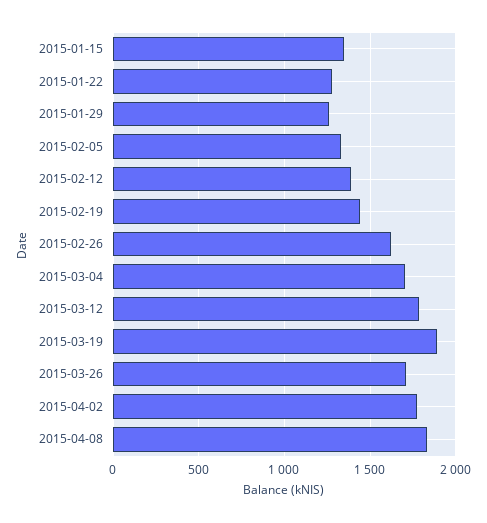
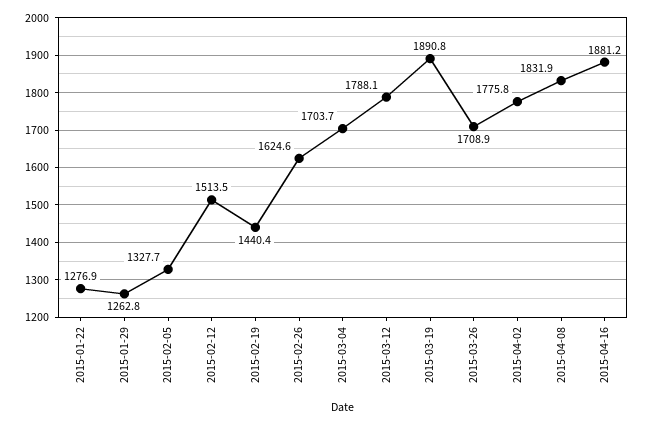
2015-01-15: 1350 -> none
2015-02-12: 1400 -> 1513.5
2015-04-16: none -> 1881.2

